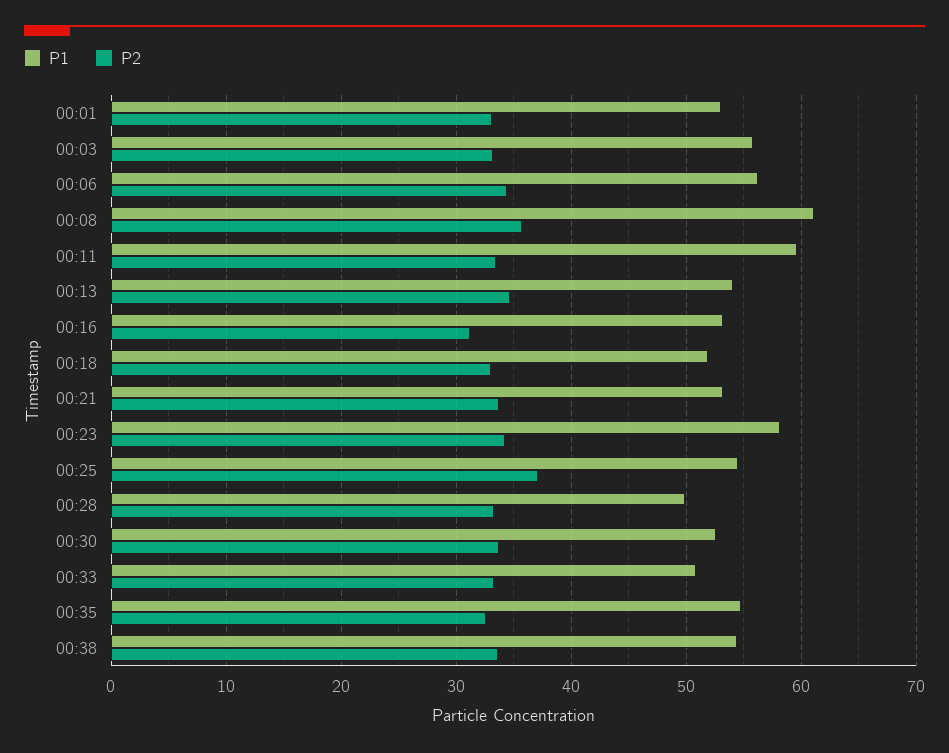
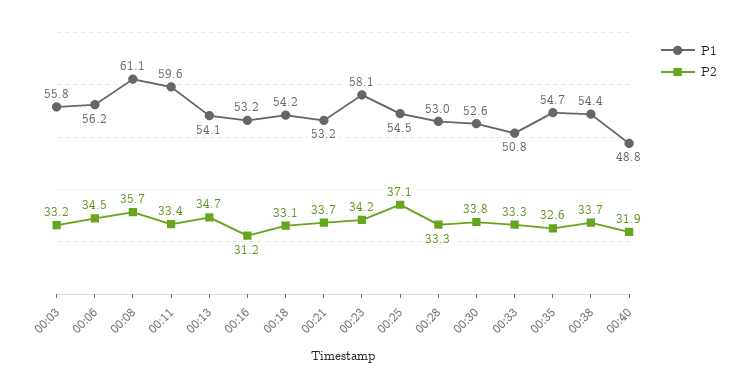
P1, 00:01: 53 -> none
P2, 00:01: 33 -> none
P1, 00:18: 52 -> 54.2
P1, 00:28: 50 -> 53
P1, 00:40: none -> 48.8
P2, 00:40: none -> 31.9

